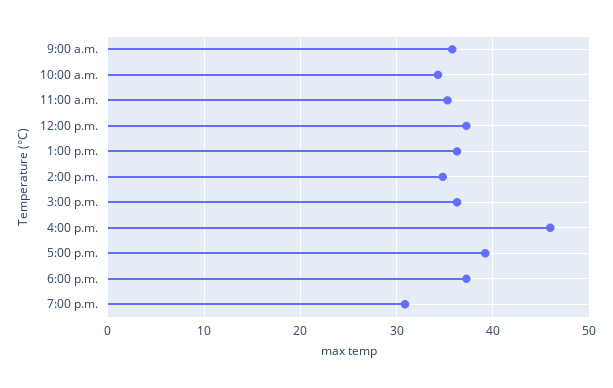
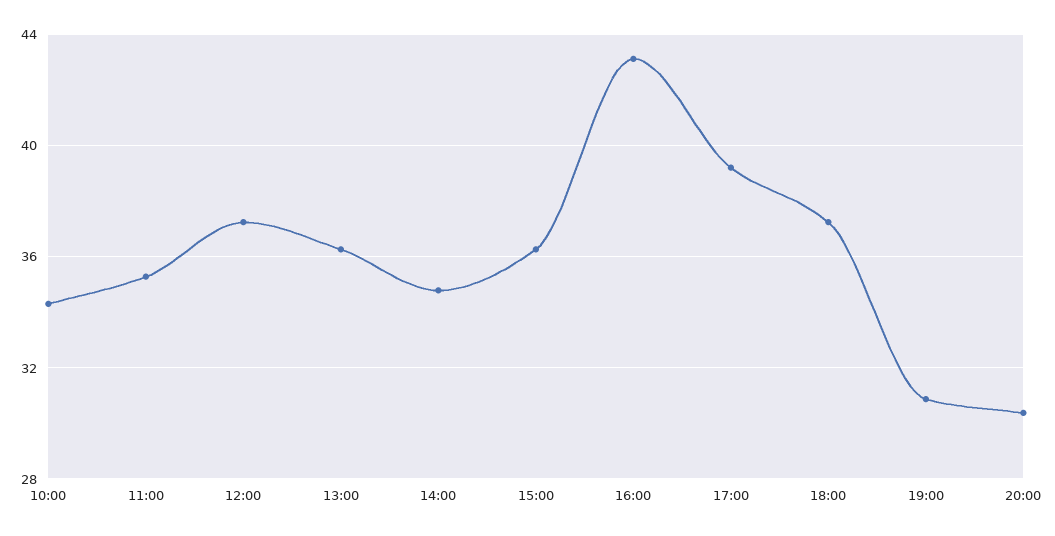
9:00 a.m.: 36 -> none
4:00 p.m.: 46 -> 43
20:00: none -> 30.5

